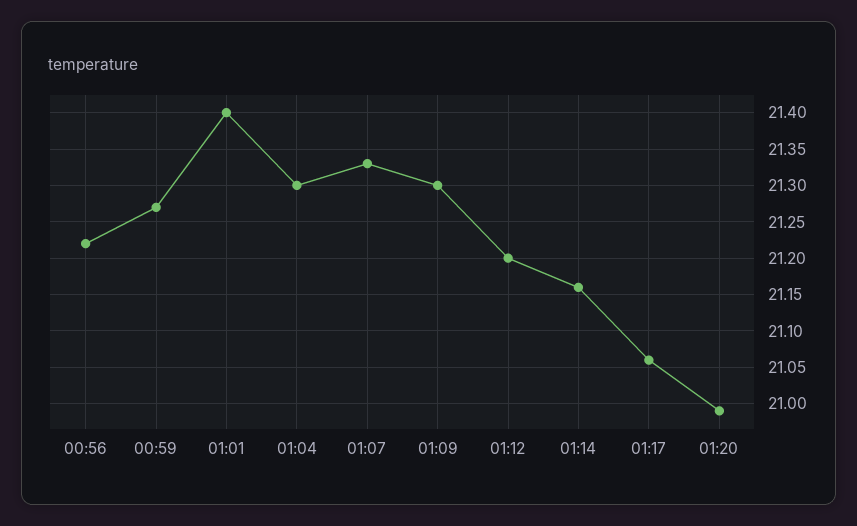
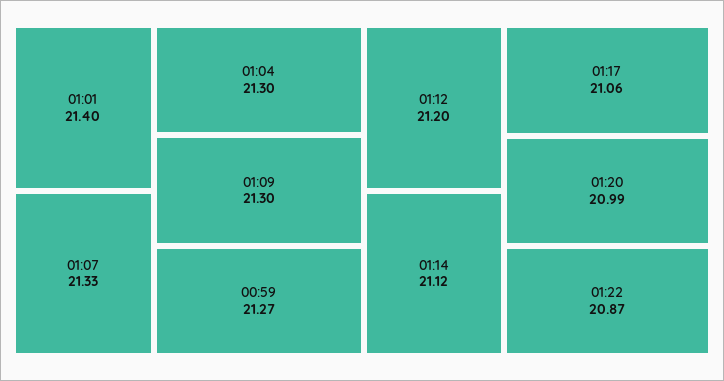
00:56: 21.22 -> none
01:14: 21.16 -> 21.12
01:22: none -> 20.87

